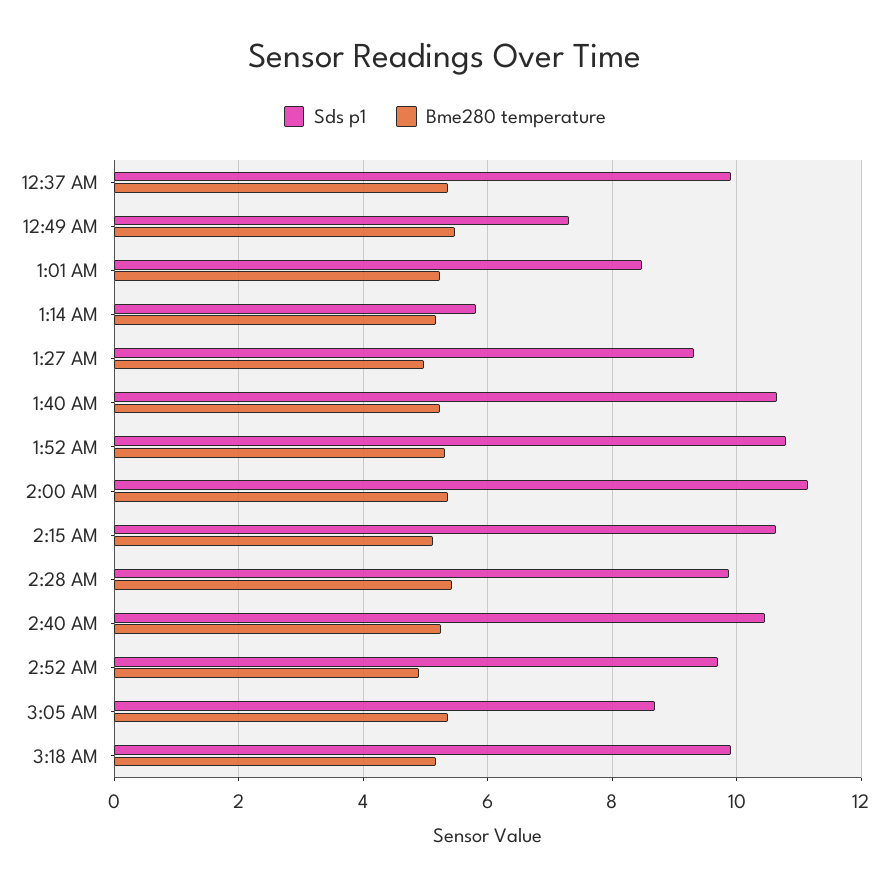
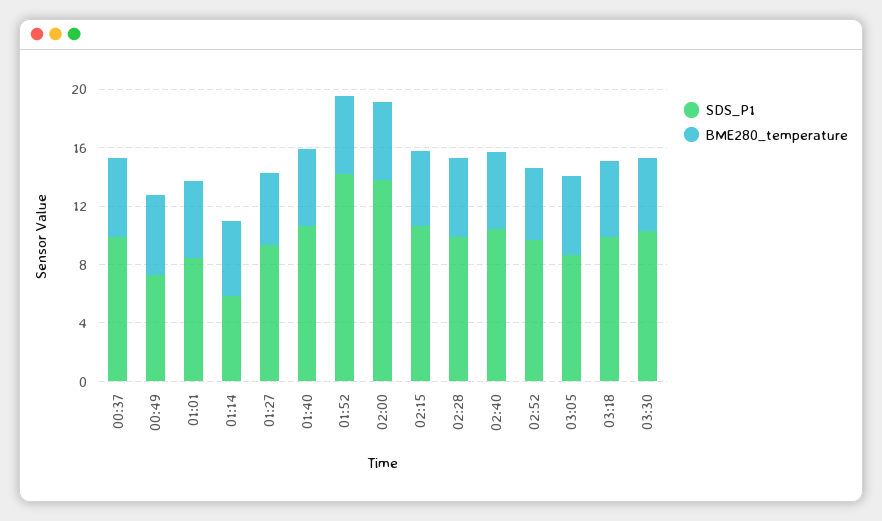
Sds p1, 1:52 AM: 10.8 -> 14
Sds p1, 2:00 AM: 11.2 -> 14
Sds p1, 03:30: none -> 10
Bme280 temperature, 03:30: none -> 5

